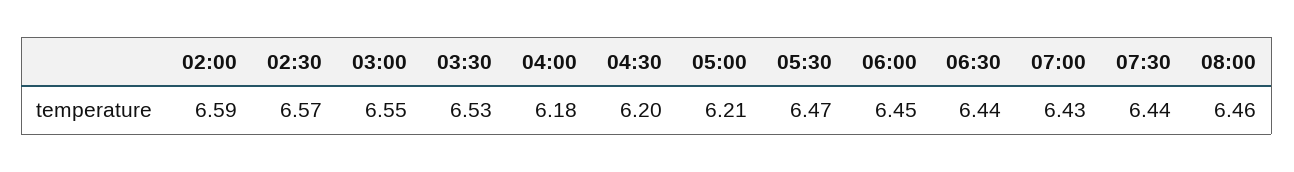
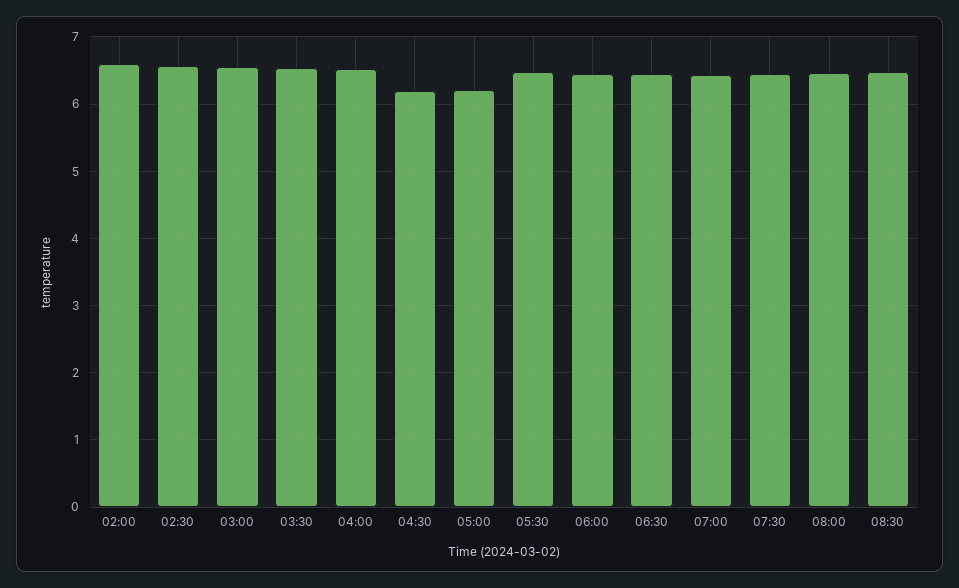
04:00: 6.18 -> 6.5
08:30: none -> 6.5

